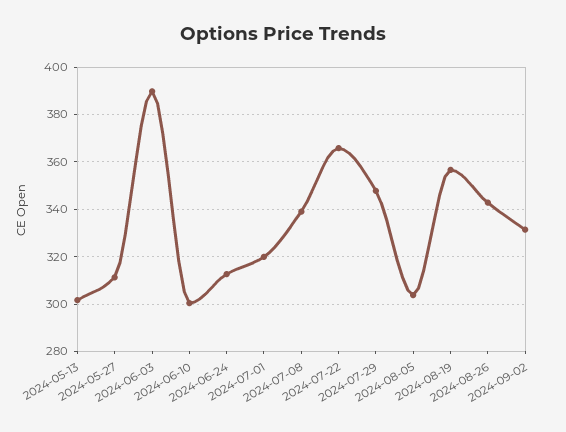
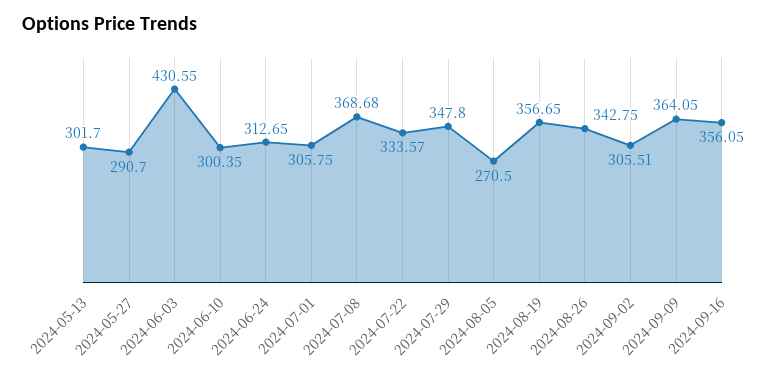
2024-05-27: 310 -> 290.7
2024-06-03: 390 -> 430.55
2024-07-01: 320 -> 305.75
2024-07-08: 340 -> 368.68
2024-07-22: 365 -> 333.57
2024-08-05: 305 -> 270.5
2024-09-02: 330 -> 305.51
2024-09-09: none -> 364.05
2024-09-16: none -> 356.05

